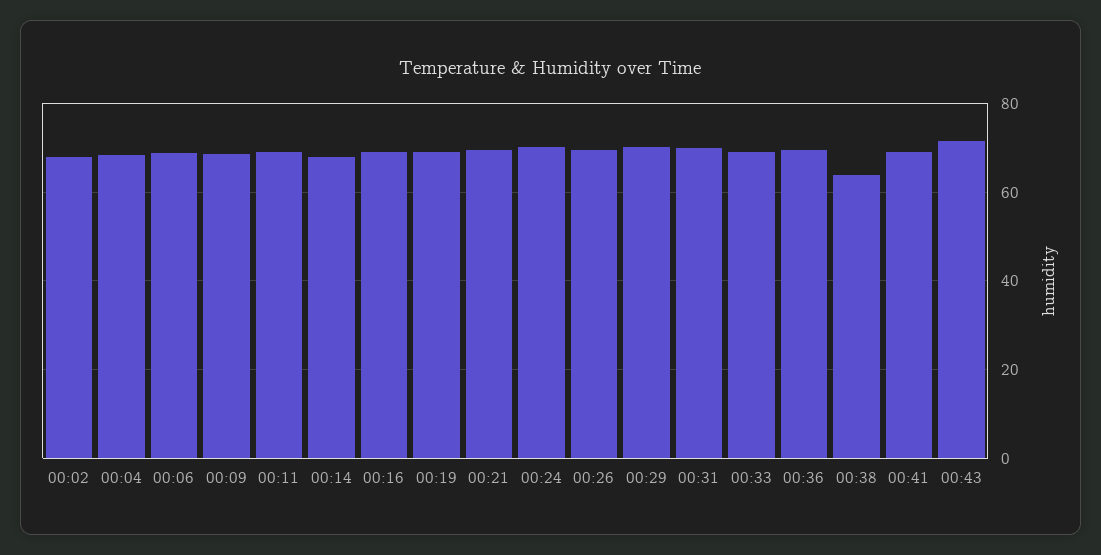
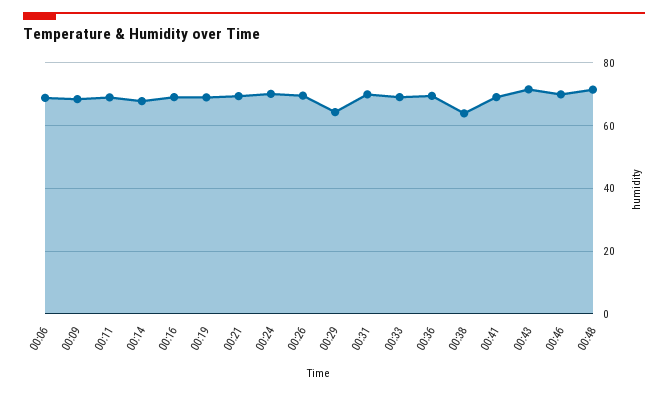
00:02: 68 -> none
00:04: 68 -> none
00:29: 70 -> 64
00:46: none -> 70
00:48: none -> 72

